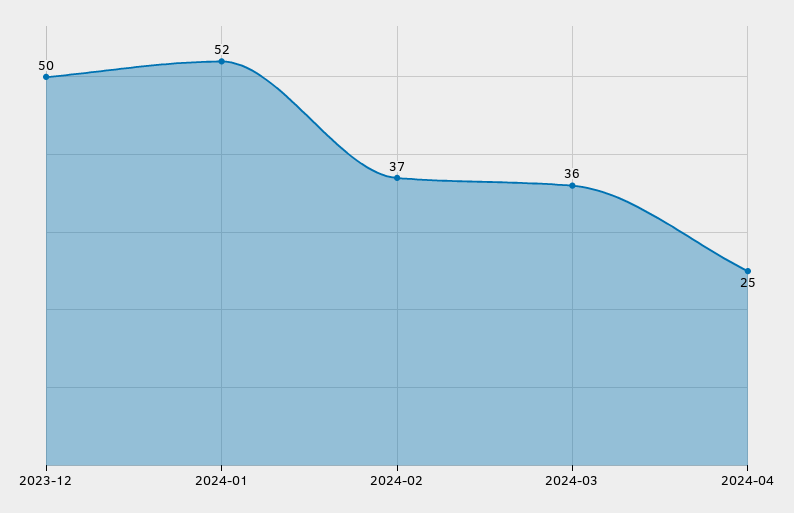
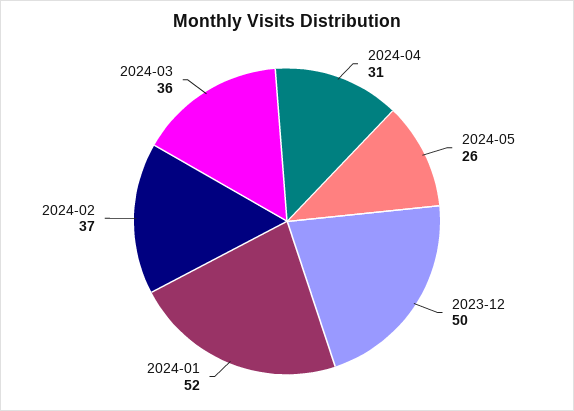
2024-04: 25 -> 31
2024-05: none -> 26

